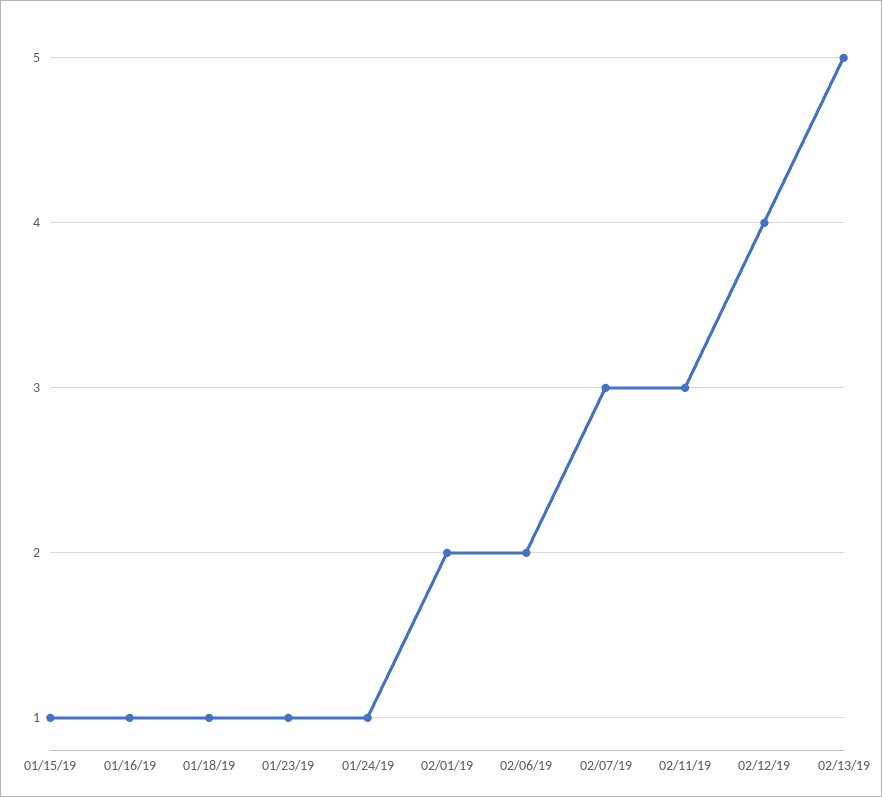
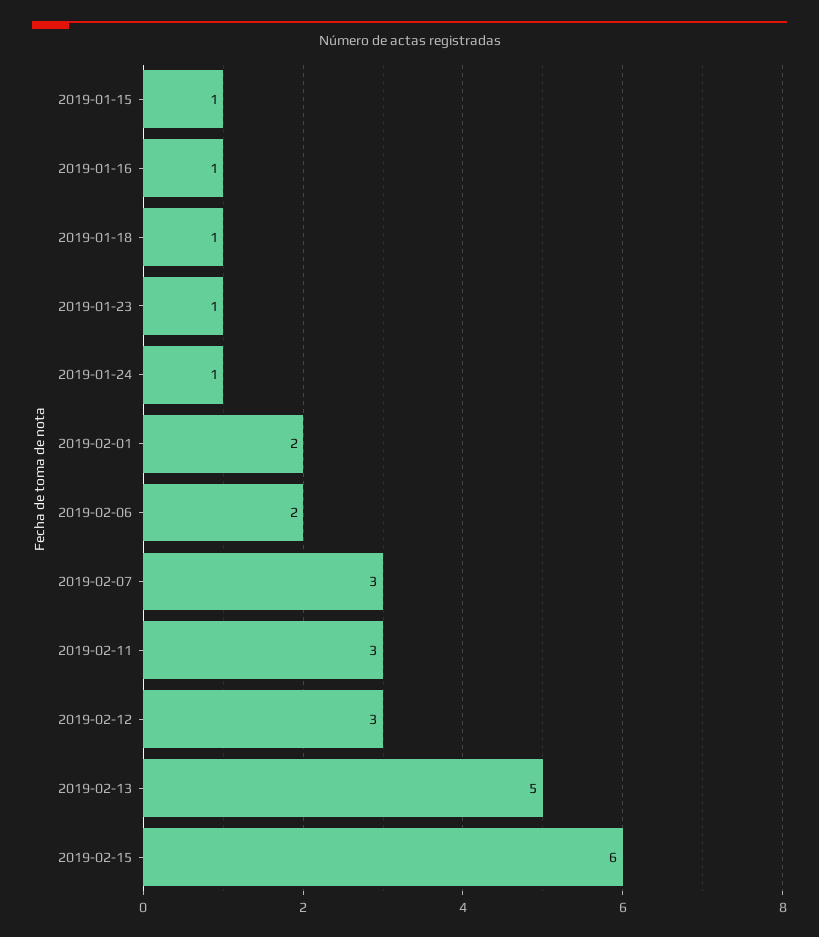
02/12/19: 4 -> 3
2019-02-15: none -> 6

